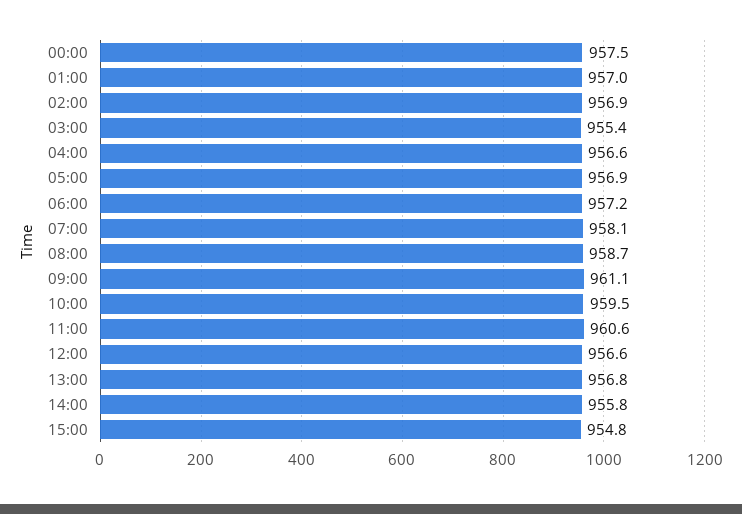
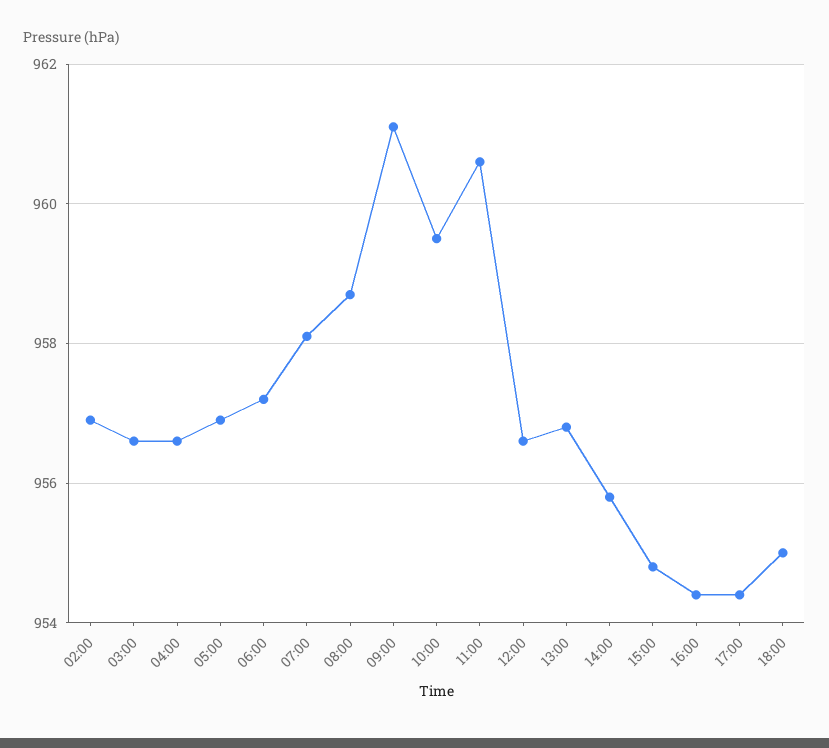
00:00: 957.5 -> none
01:00: 957 -> none
03:00: 955.4 -> 956.5
16:00: none -> 954.5
17:00: none -> 954.5
18:00: none -> 955

